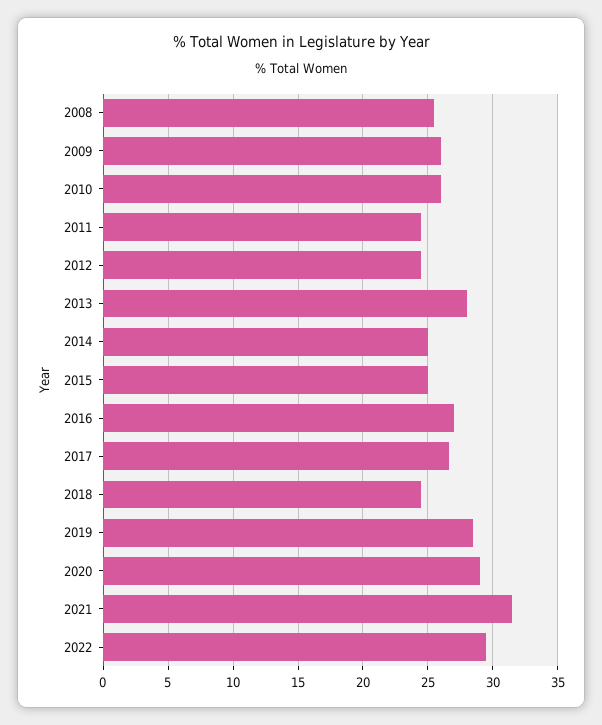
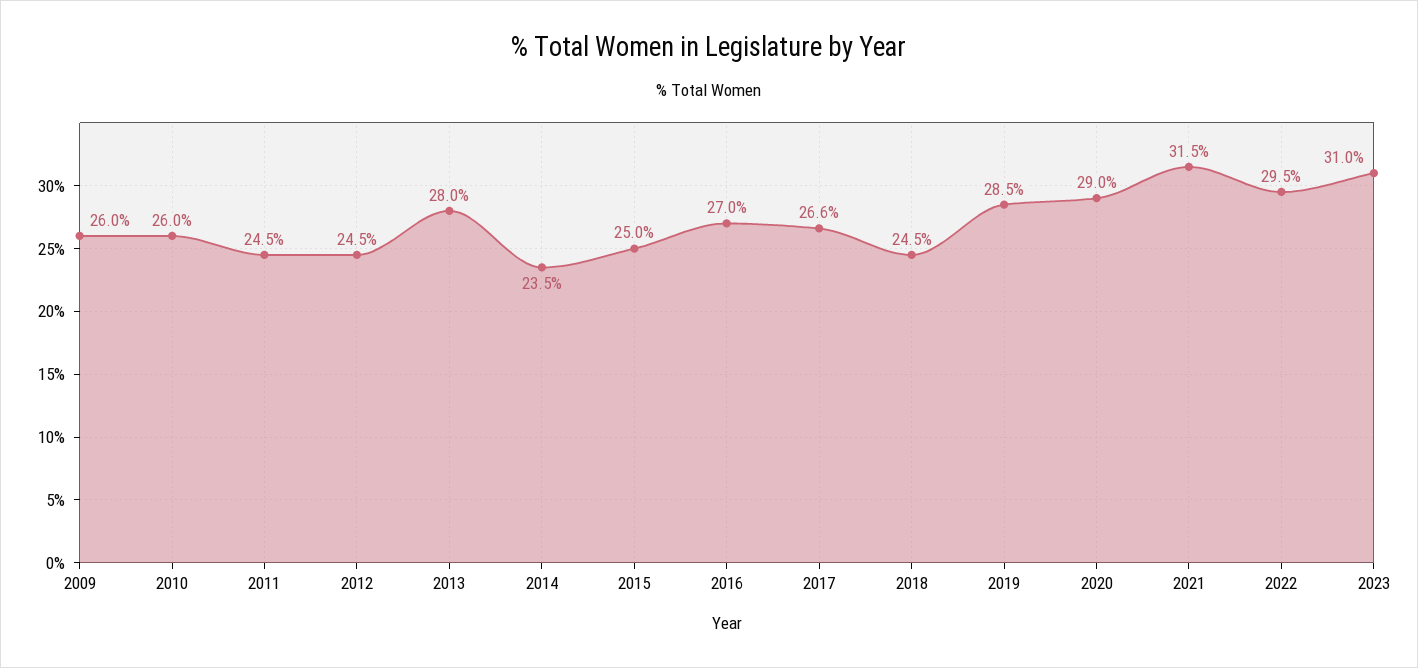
2008: 25.5 -> none
2014: 25 -> 23.5
2023: none -> 31

